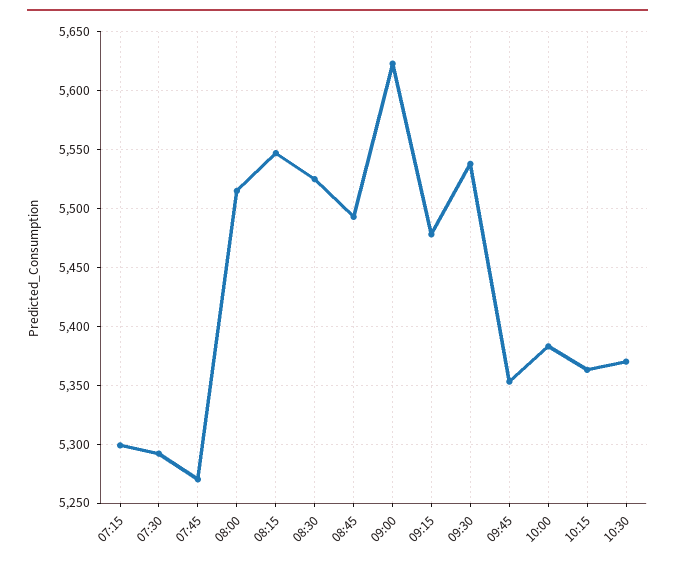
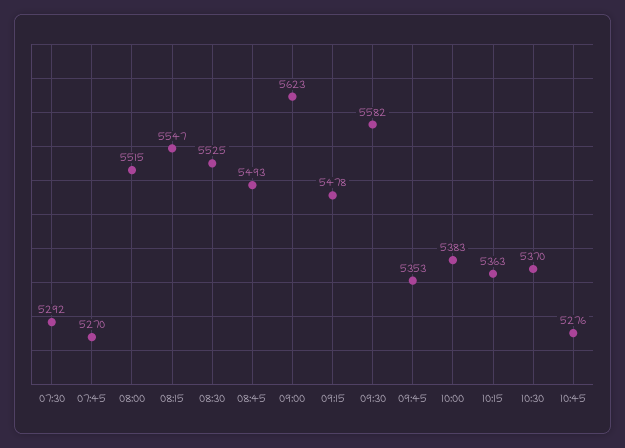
07:15: 5300 -> none
09:30: 5540 -> 5582
10:45: none -> 5276

